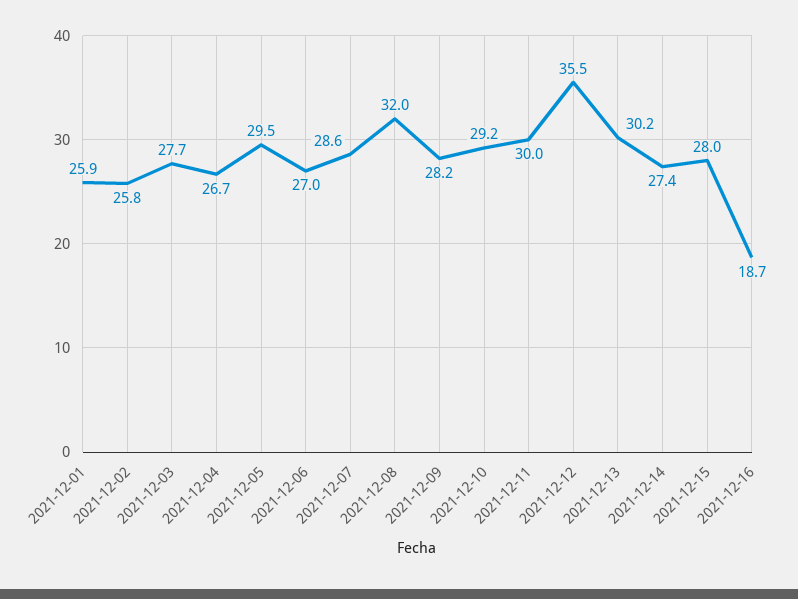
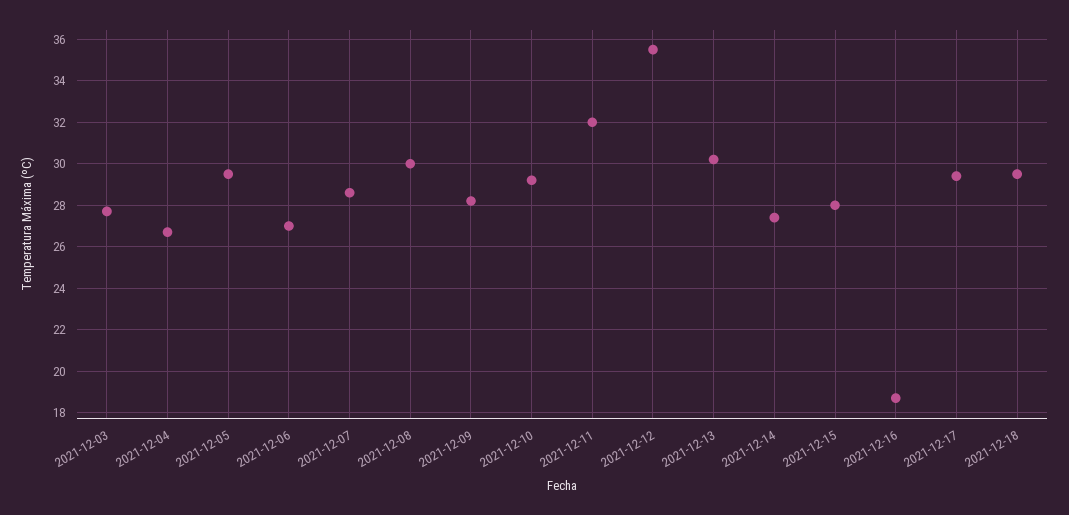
2021-12-01: 25.9 -> none
2021-12-02: 25.8 -> none
2021-12-08: 32 -> 30
2021-12-11: 30 -> 32
2021-12-17: none -> 29.5
2021-12-18: none -> 29.5

